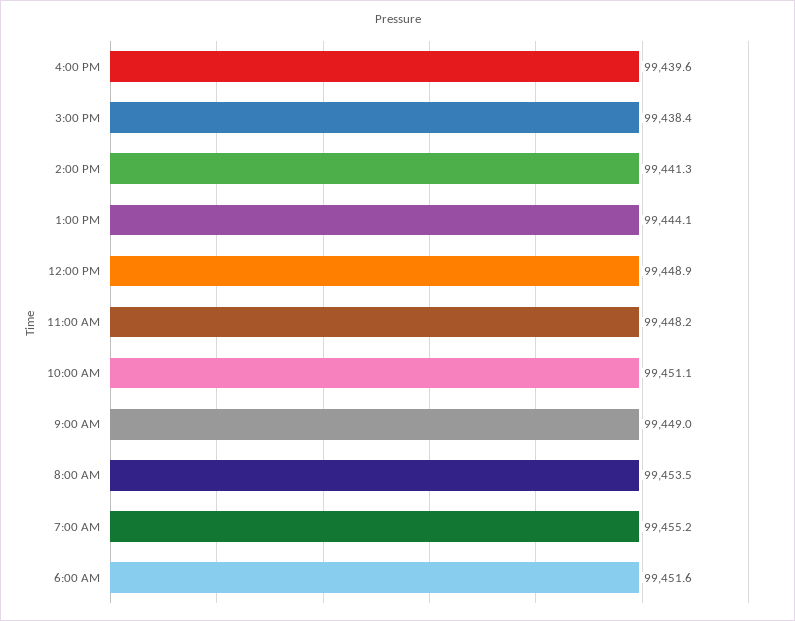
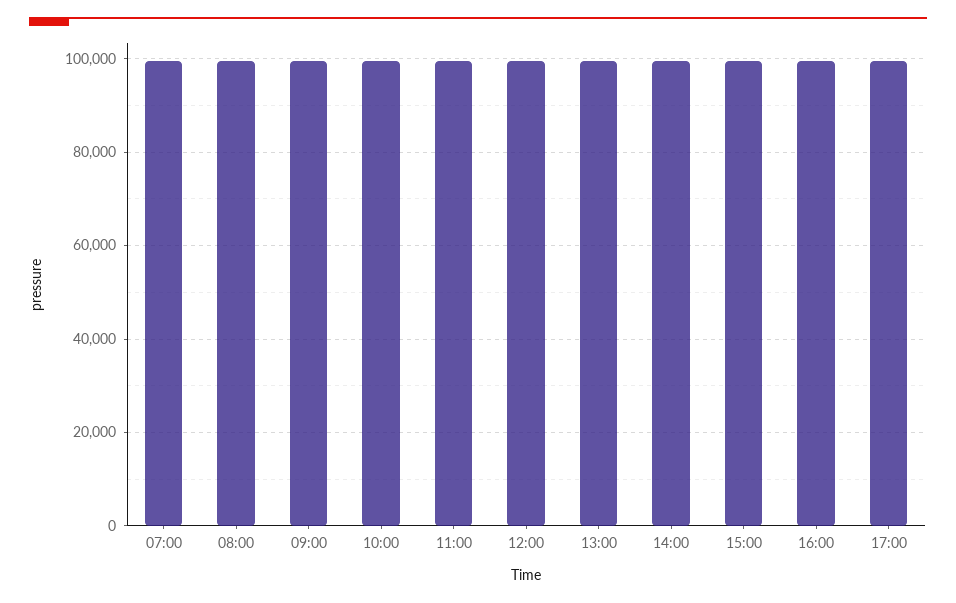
6:00 AM: 99451.6 -> none
17:00: none -> 100000

